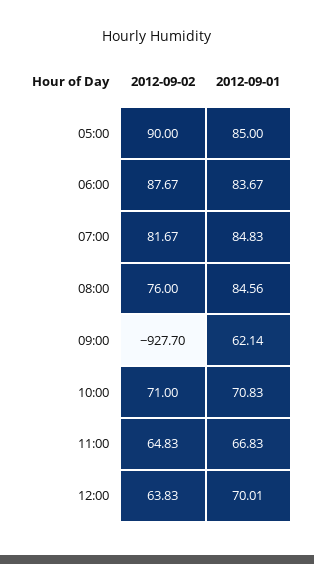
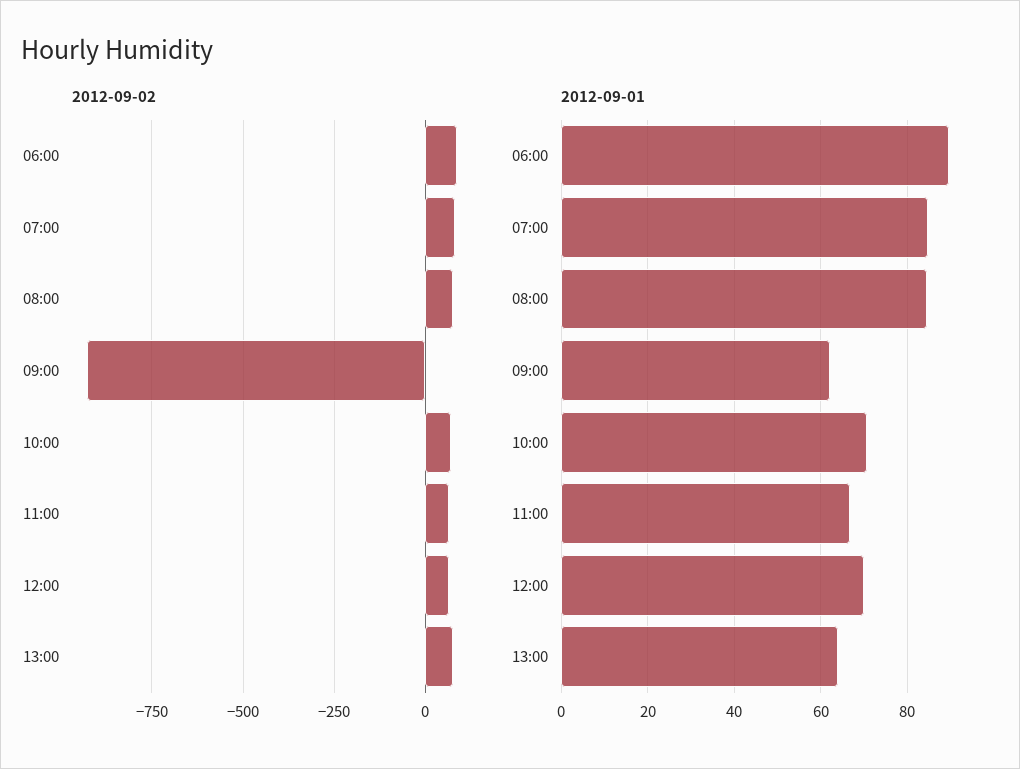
2012-09-02, 05:00: 90 -> none
2012-09-01, 05:00: 85 -> none
2012-09-01, 06:00: 83.67 -> 90
2012-09-02, 13:00: none -> 75
2012-09-01, 13:00: none -> 64

